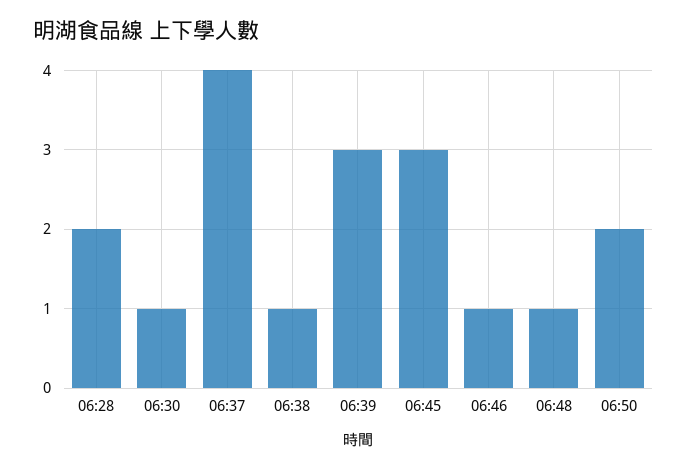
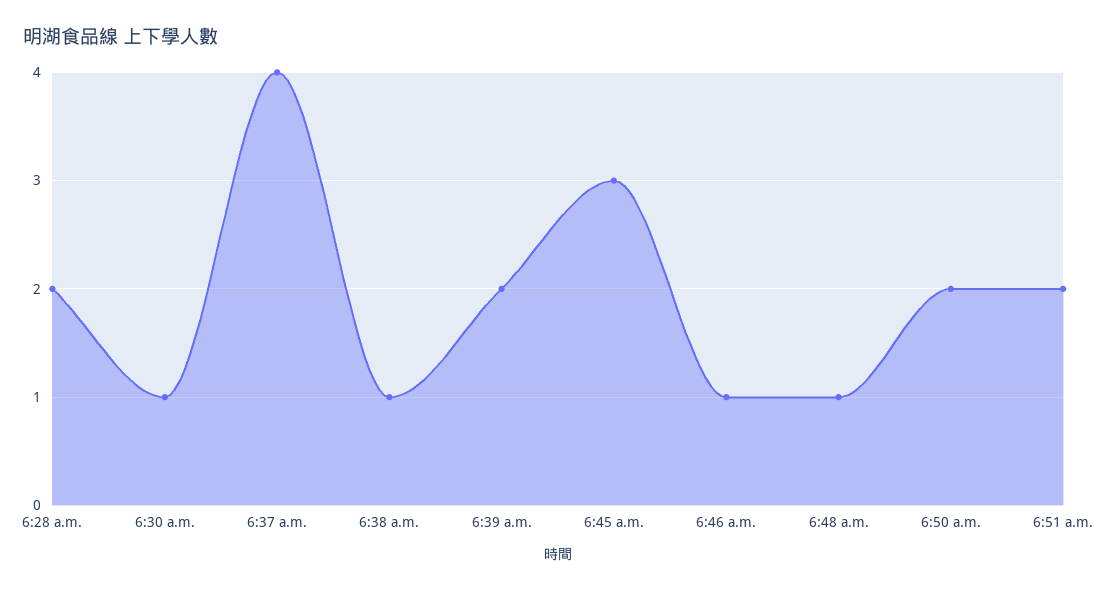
06:39: 3 -> 2
6:51 a.m.: none -> 2

